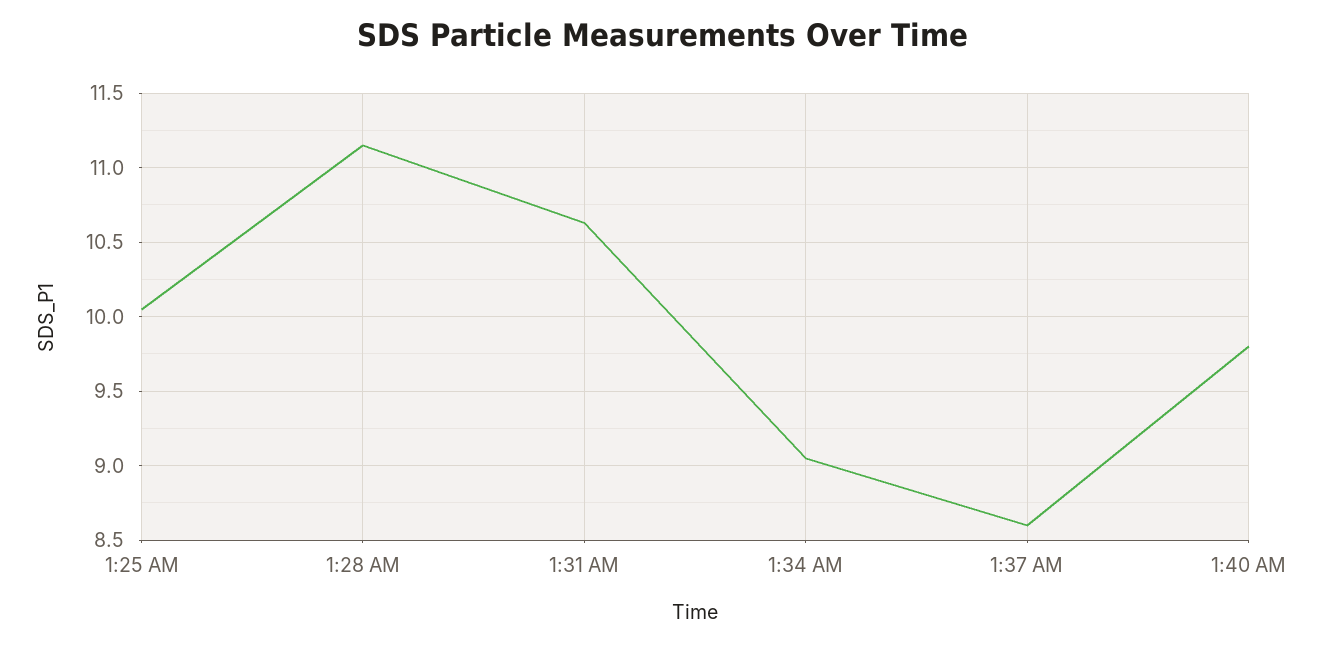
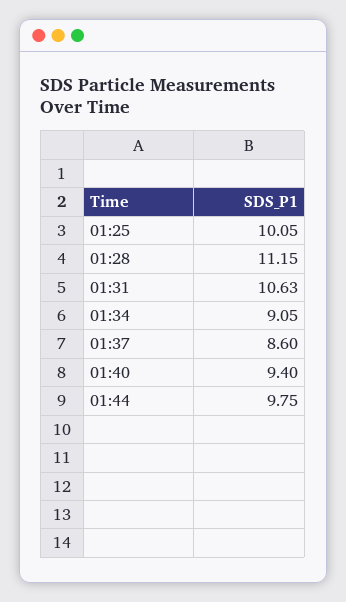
1:40 AM: 9.8 -> 9.4
01:44: none -> 9.75

